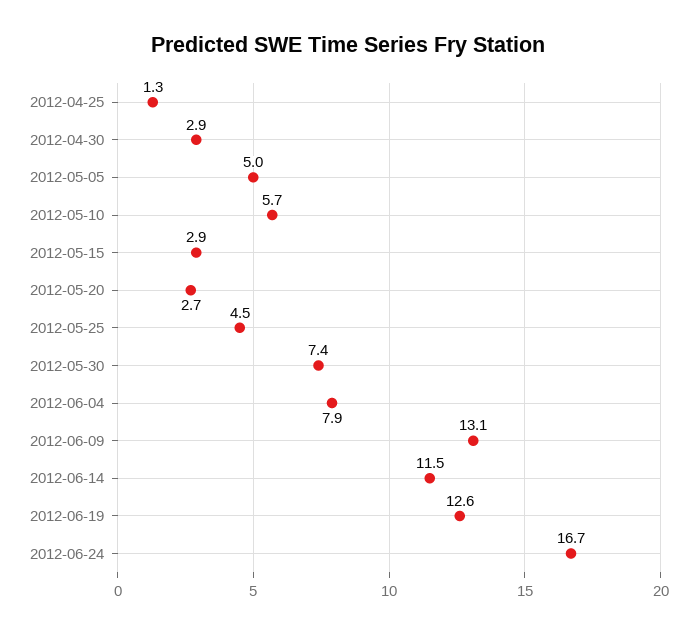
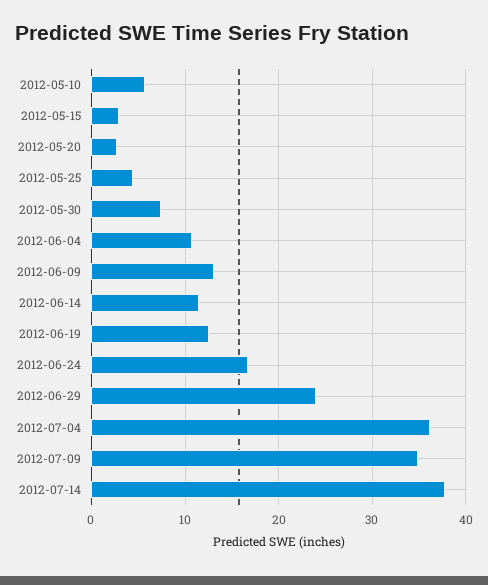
2012-04-25: 1.3 -> none
2012-04-30: 2.9 -> none
2012-05-05: 5 -> none
2012-06-04: 7.9 -> 11
2012-06-29: none -> 24
2012-07-04: none -> 36
2012-07-09: none -> 35
2012-07-14: none -> 38

